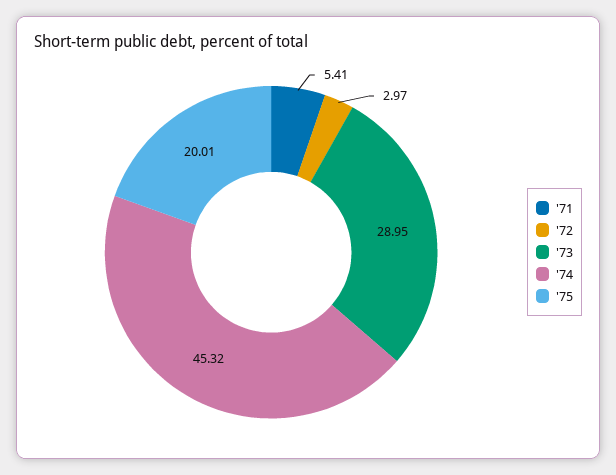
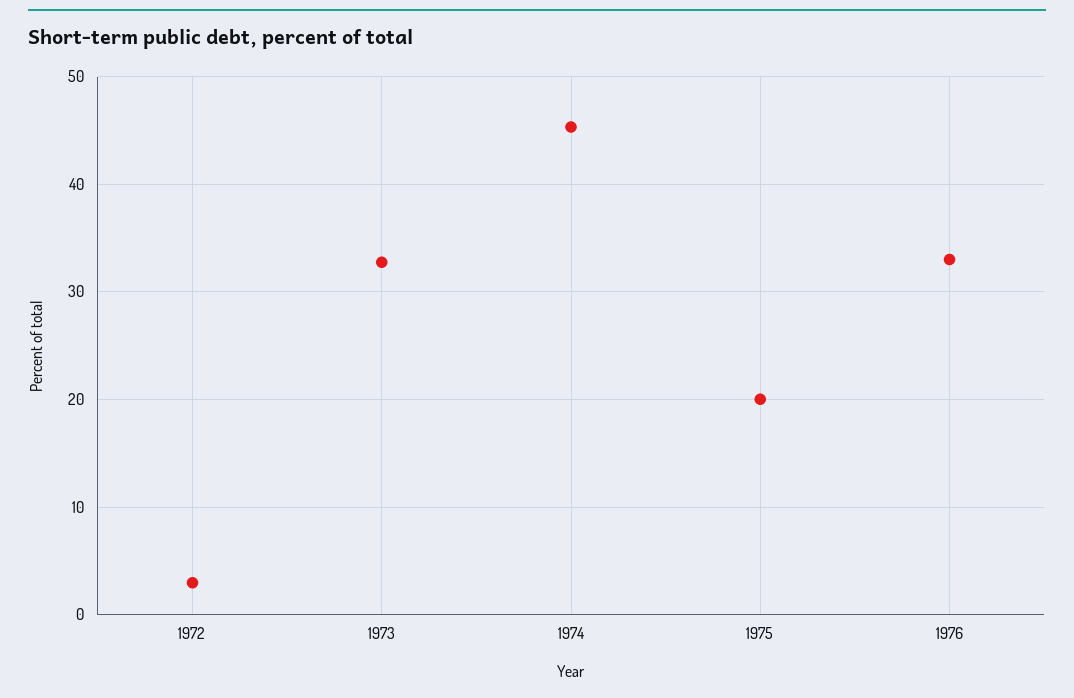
'71: 5.41 -> none
'73: 28.95 -> 33
1976: none -> 33

